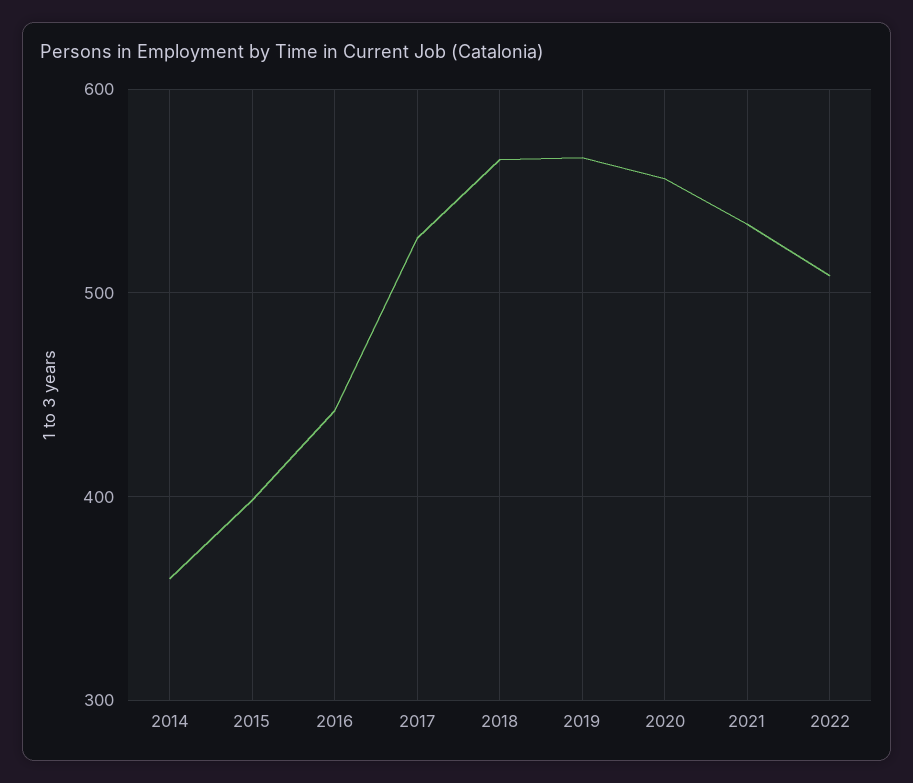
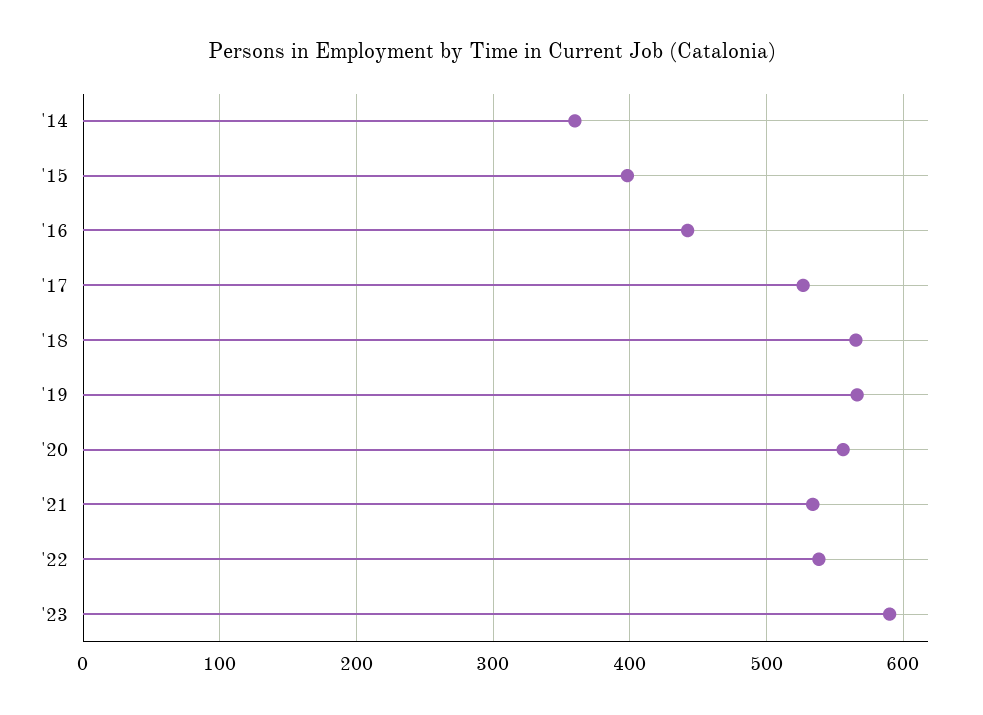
2022: 510 -> 540
'23: none -> 590

